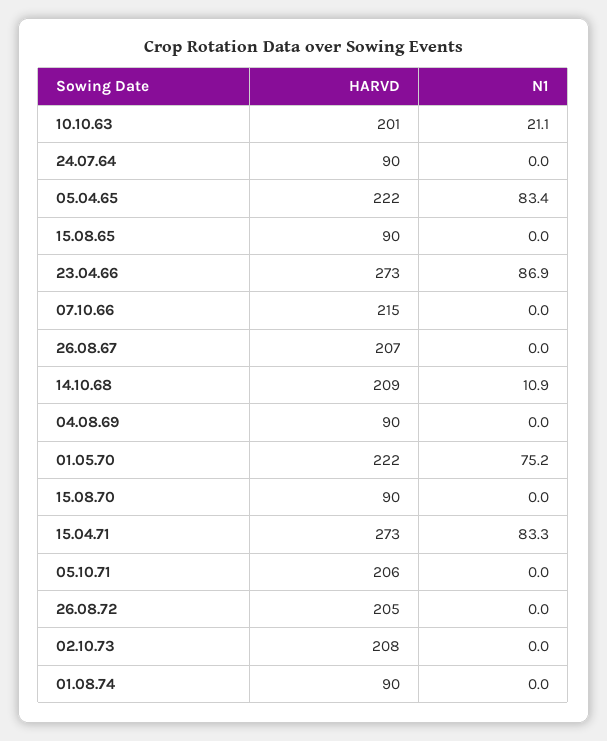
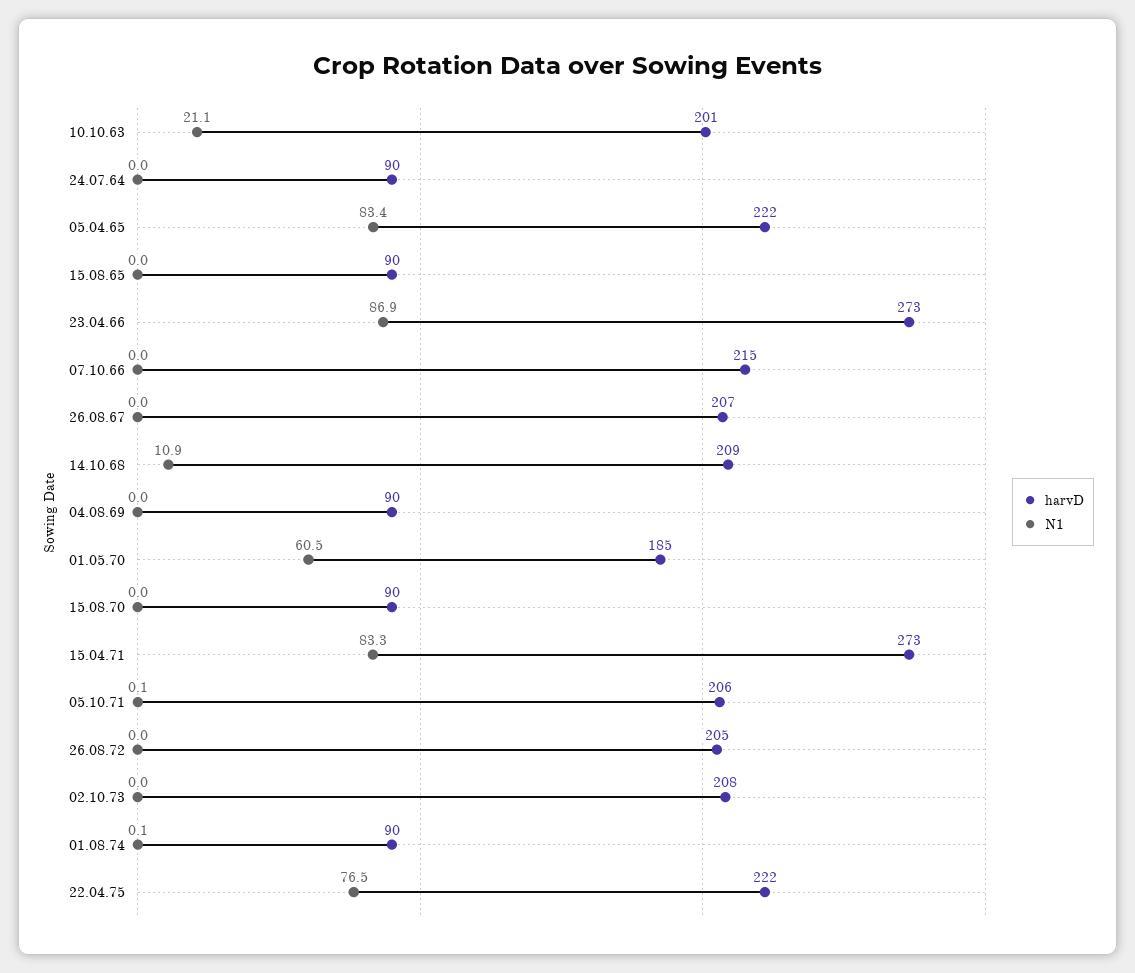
HARVD, 01.05.70: 222 -> 185
N1, 01.05.70: 75.2 -> 60.5
N1, 05.10.71: 0 -> 0.1
N1, 01.08.74: 0 -> 0.1
HARVD, 22.04.75: none -> 222
N1, 22.04.75: none -> 76.5

